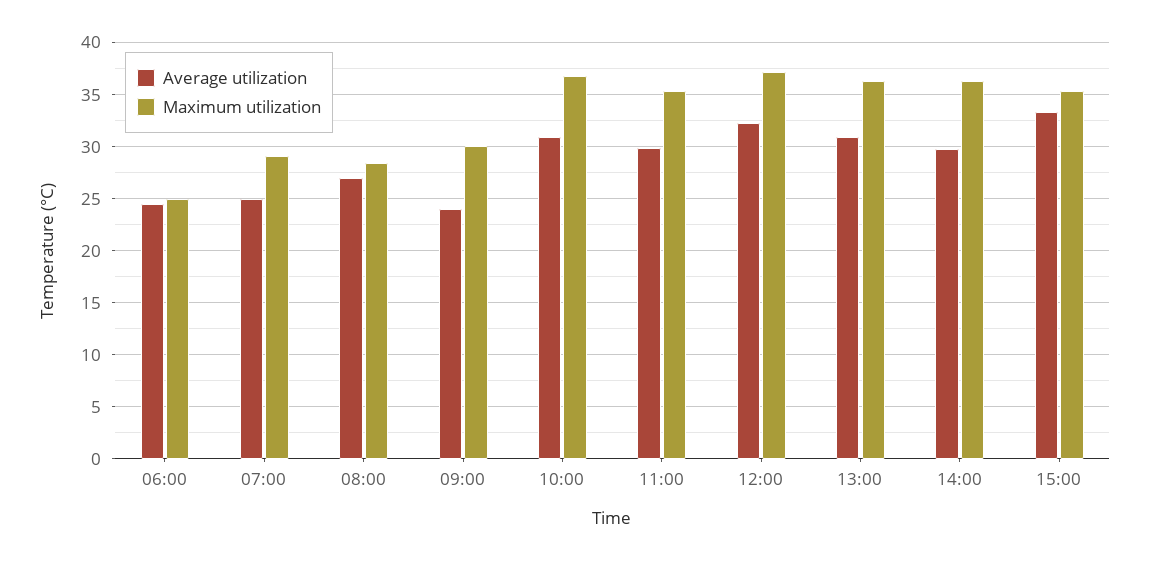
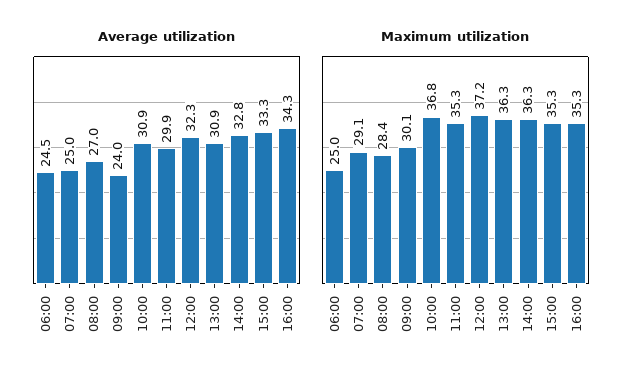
Average utilization, 14:00: 30 -> 32.8
Average utilization, 16:00: none -> 34.3
Maximum utilization, 16:00: none -> 35.3

